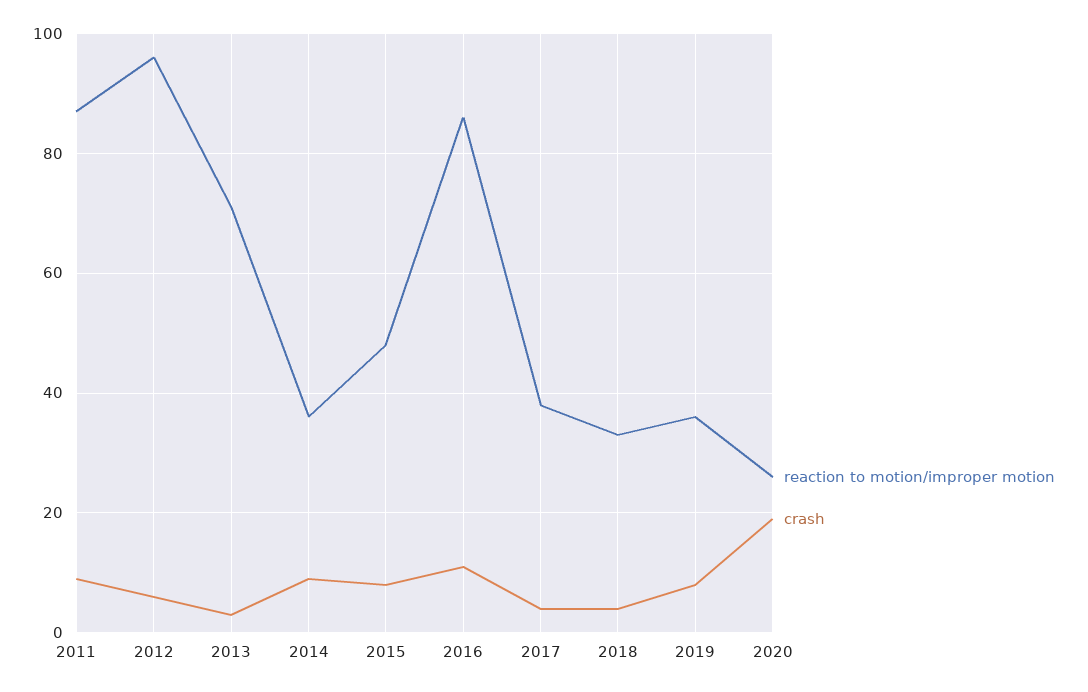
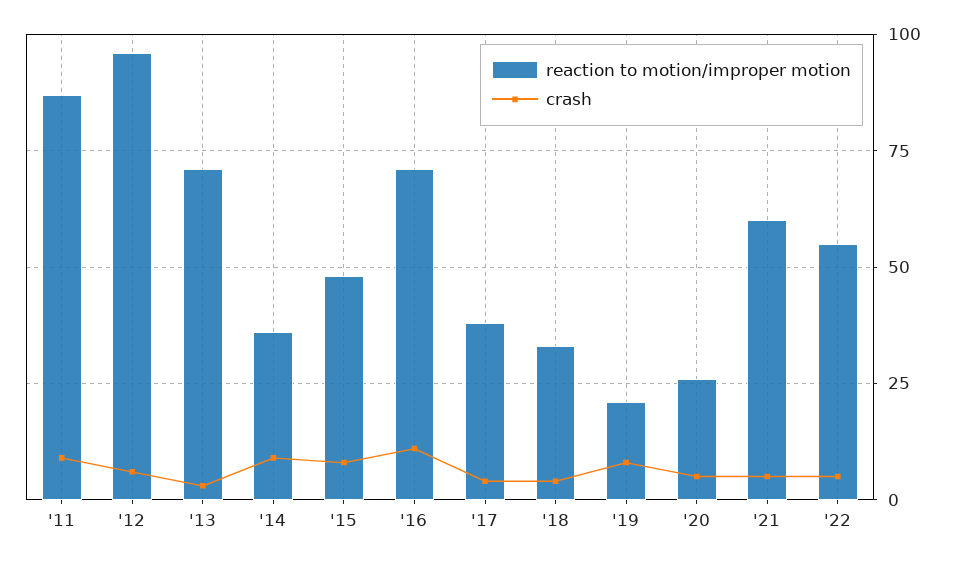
reaction to motion/improper motion, 2016: 85 -> 70
reaction to motion/improper motion, 2019: 35 -> 20
crash, 2020: 20 -> 5
reaction to motion/improper motion, '21: none -> 60
crash, '21: none -> 5
reaction to motion/improper motion, '22: none -> 55
crash, '22: none -> 5

